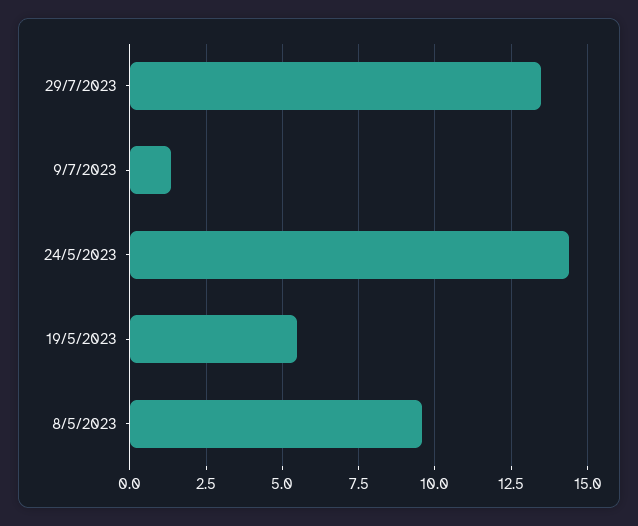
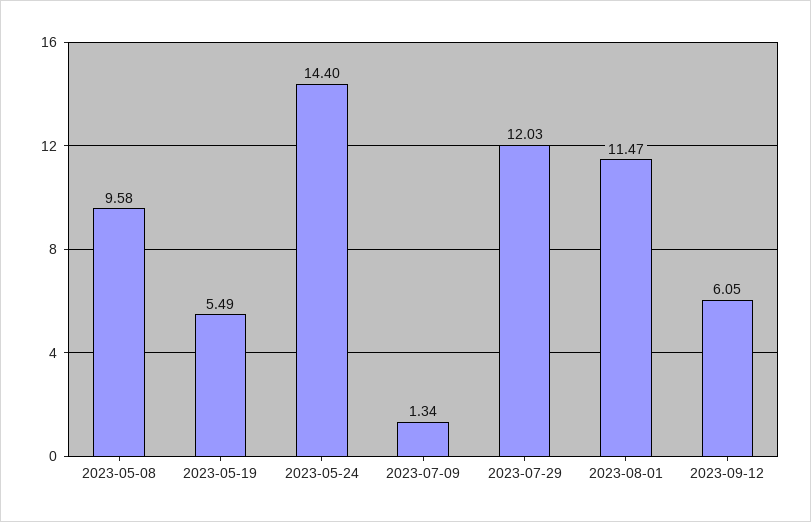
29/7/2023: 13.5 -> 12.03
2023-08-01: none -> 11.47
2023-09-12: none -> 6.05

